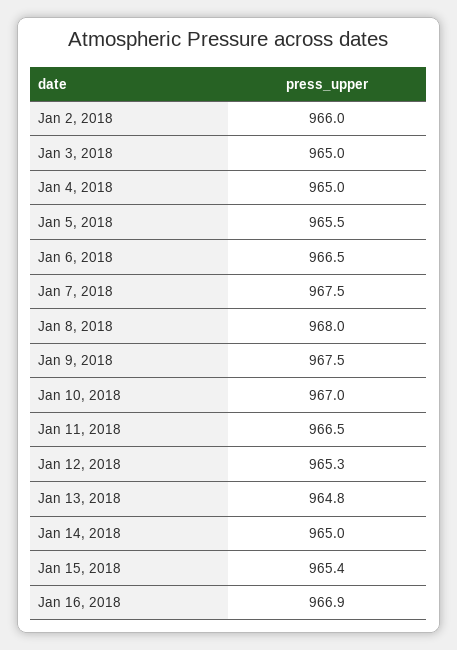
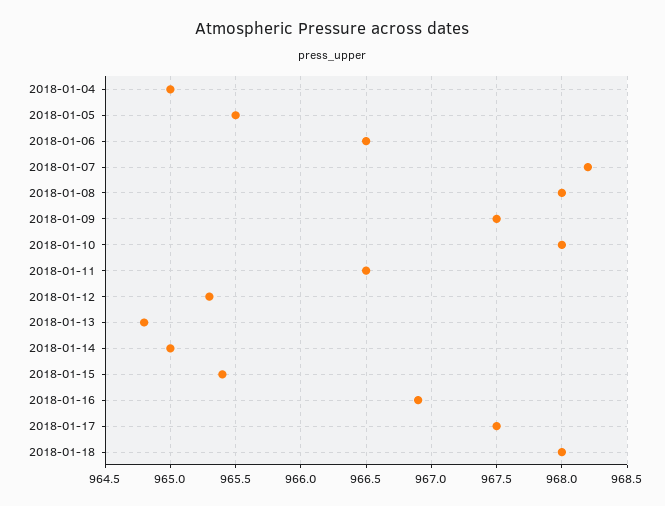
Jan 2, 2018: 966 -> none
Jan 3, 2018: 965 -> none
Jan 7, 2018: 967.5 -> 968.2
Jan 10, 2018: 967 -> 968
2018-01-17: none -> 967.5
2018-01-18: none -> 968

